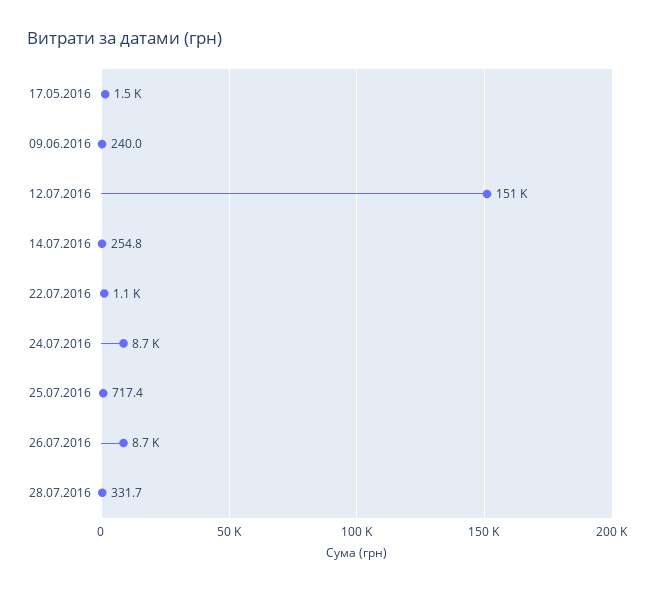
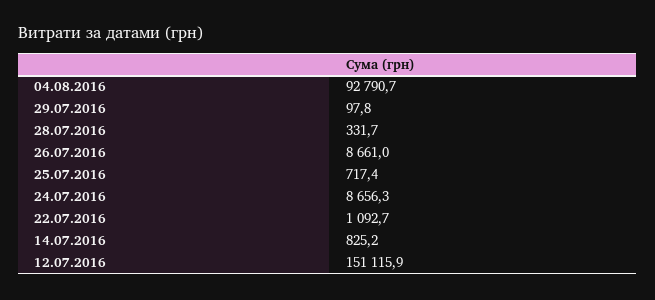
17.05.2016: 1500 -> none
09.06.2016: 240 -> none
14.07.2016: 254.8 -> 825.2
04.08.2016: none -> 92790.7
29.07.2016: none -> 97.8

